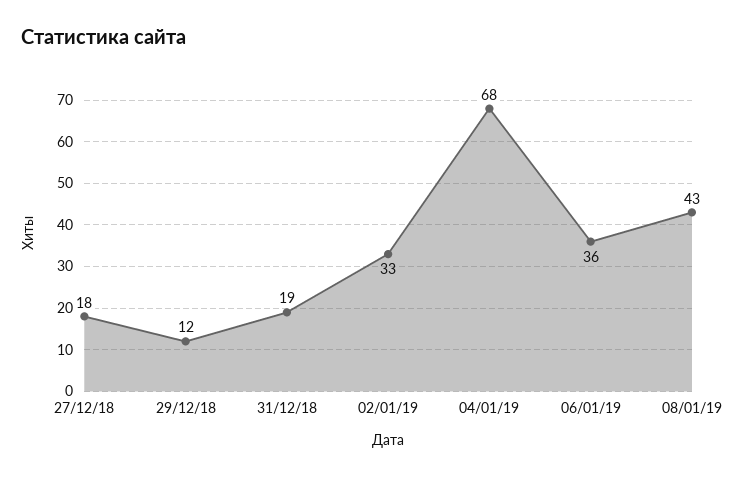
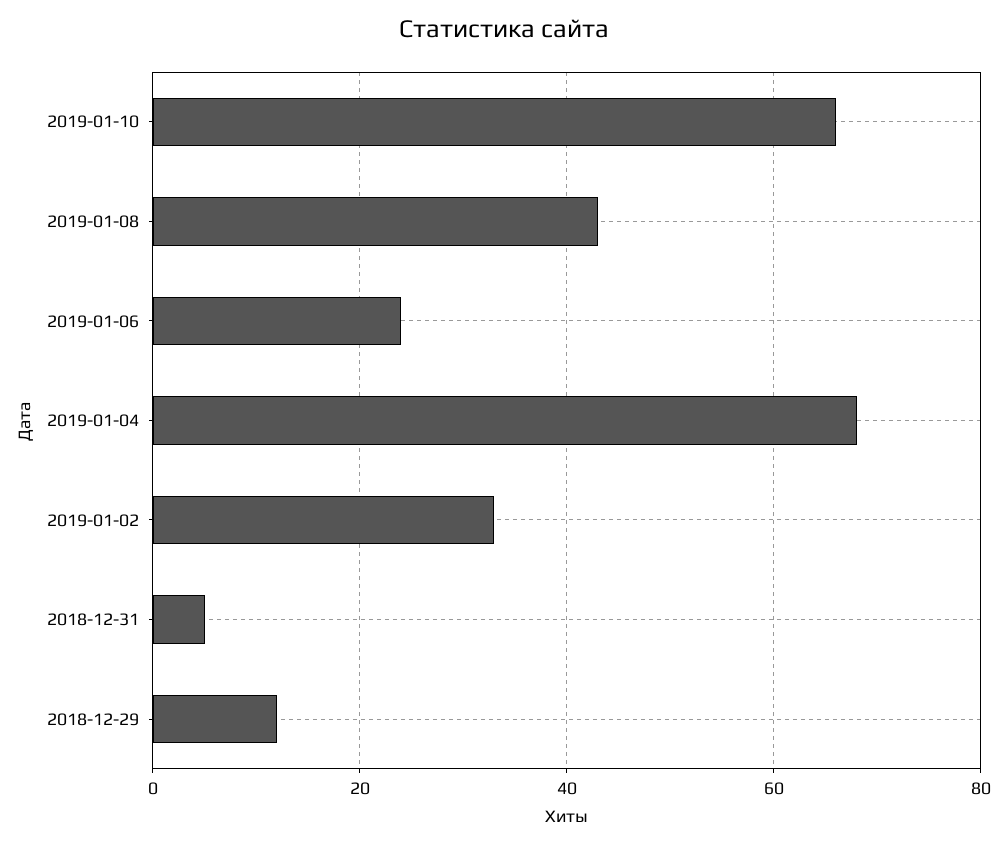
27/12/18: 18 -> none
31/12/18: 19 -> 5
06/01/19: 36 -> 25
2019-01-10: none -> 65

